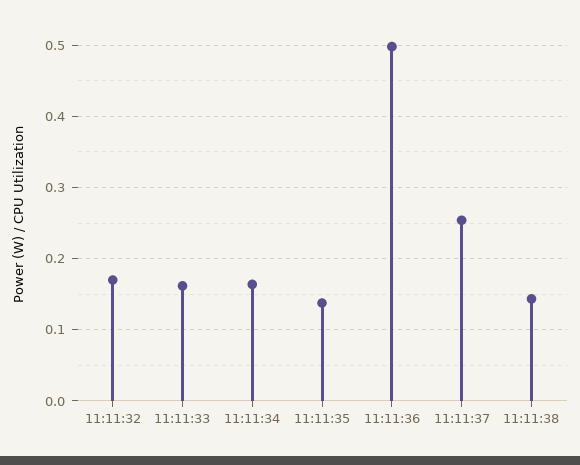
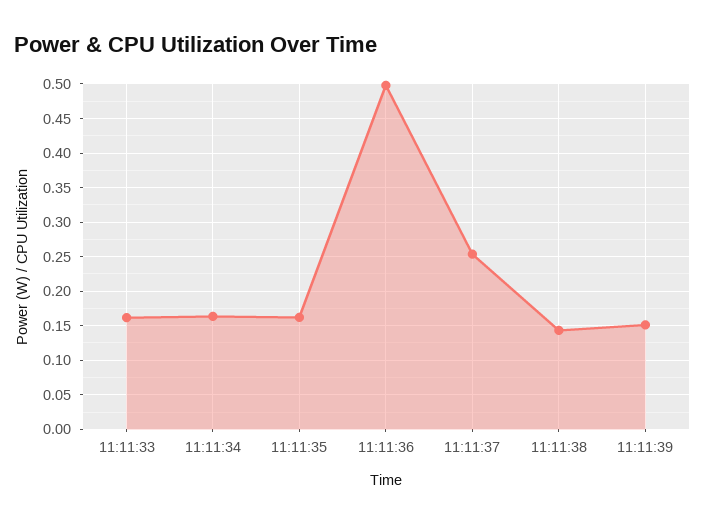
11:11:32: 0.17 -> none
11:11:35: 0.14 -> 0.16
11:11:39: none -> 0.15

